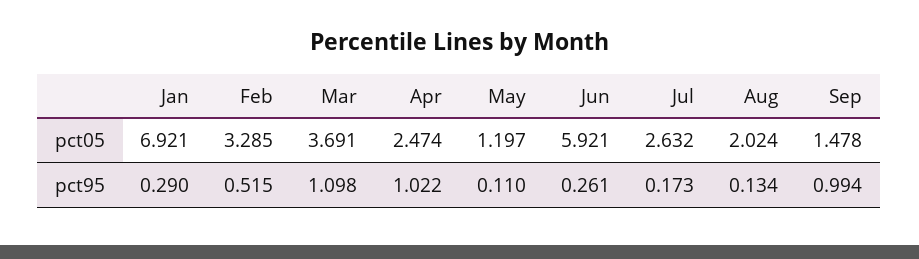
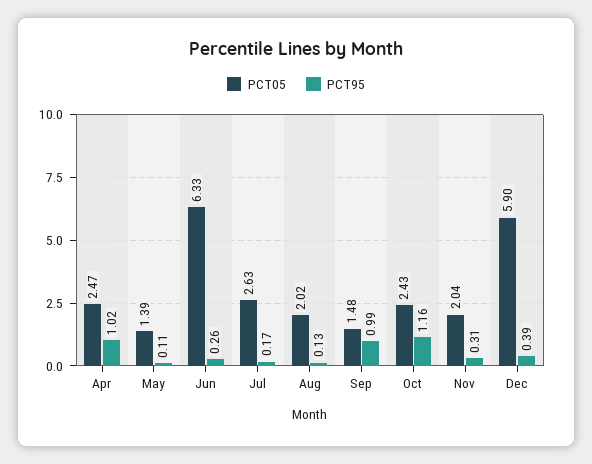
pct05, Jan: 6.921 -> none
pct05, Feb: 3.285 -> none
pct05, Mar: 3.691 -> none
pct05, May: 1.197 -> 1.39
pct05, Jun: 5.921 -> 6.33
pct95, Jan: 0.29 -> none
pct95, Feb: 0.515 -> none
pct95, Mar: 1.098 -> none
pct05, Oct: none -> 2.43
pct95, Oct: none -> 1.16
pct05, Nov: none -> 2.04
pct95, Nov: none -> 0.31
pct05, Dec: none -> 5.9
pct95, Dec: none -> 0.39

